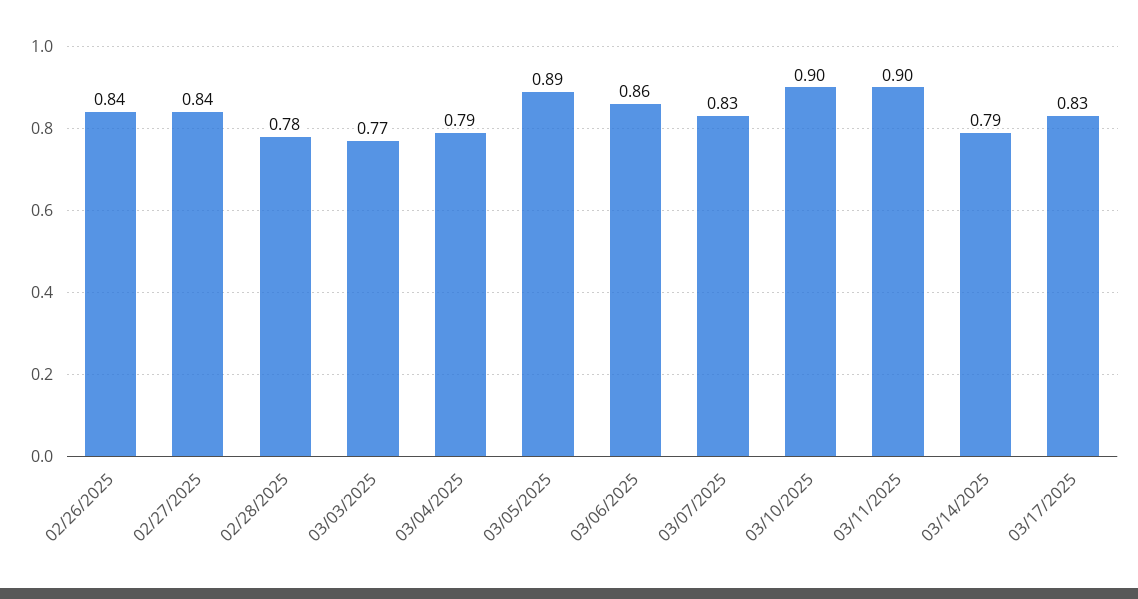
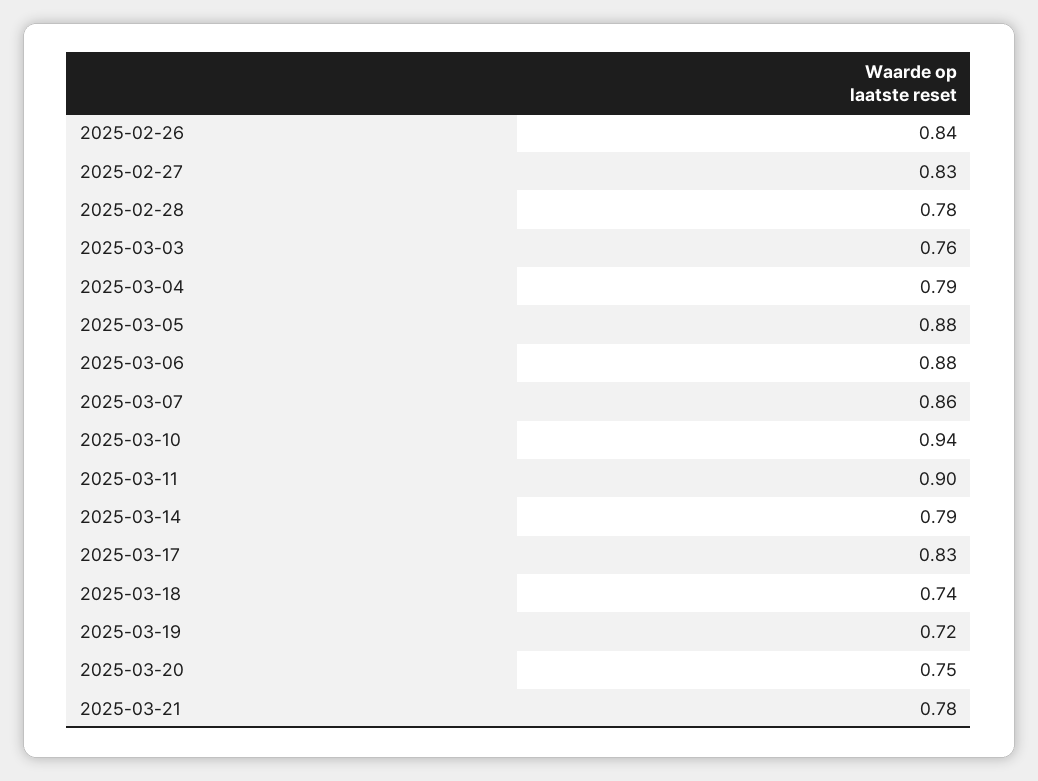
02/27/2025: 0.84 -> 0.83
03/03/2025: 0.77 -> 0.76
03/05/2025: 0.89 -> 0.88
03/06/2025: 0.86 -> 0.88
03/07/2025: 0.83 -> 0.86
03/10/2025: 0.9 -> 0.94
2025-03-18: none -> 0.74
2025-03-19: none -> 0.72
2025-03-20: none -> 0.75
2025-03-21: none -> 0.78

